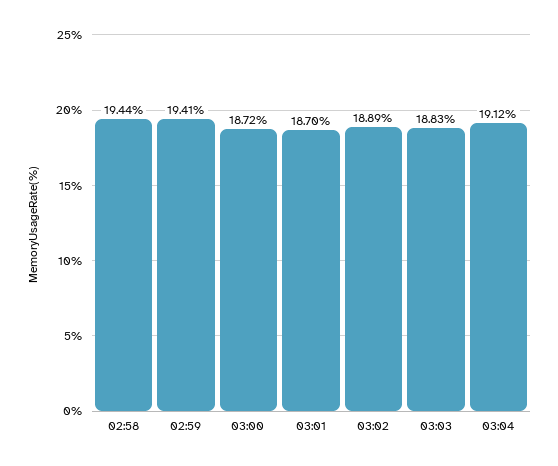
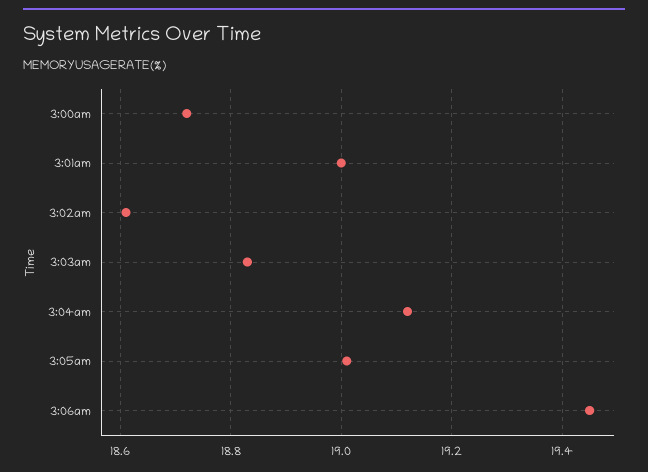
02:58: 19.44 -> none
02:59: 19.41 -> none
03:01: 18.7 -> 19
03:02: 18.89 -> 18.6
3:05am: none -> 19
3:06am: none -> 19.45

